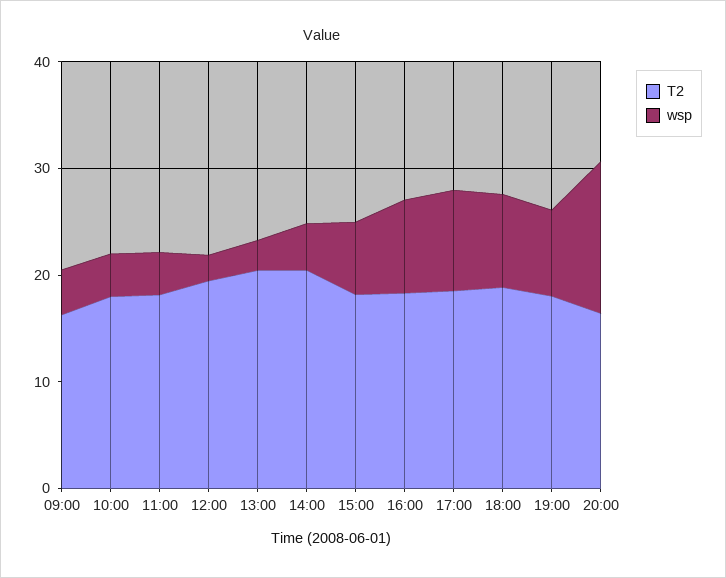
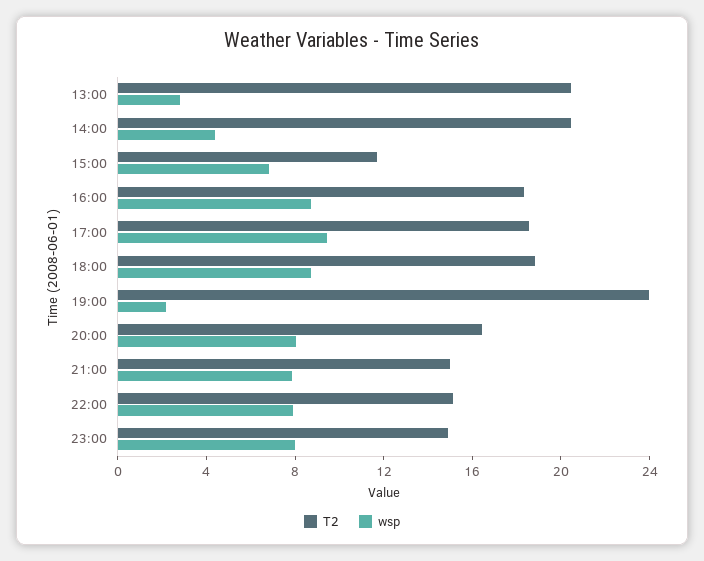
T2, 09:00: 16 -> none
wsp, 09:00: 4 -> none
T2, 10:00: 18 -> none
wsp, 10:00: 4 -> none
T2, 11:00: 18 -> none
wsp, 11:00: 4 -> none
T2, 12:00: 20 -> none
wsp, 12:00: 2 -> none
T2, 15:00: 18 -> 12
T2, 19:00: 18 -> 24
wsp, 19:00: 8 -> 2
wsp, 20:00: 14 -> 8
T2, 21:00: none -> 15
wsp, 21:00: none -> 8
T2, 22:00: none -> 15
wsp, 22:00: none -> 8
T2, 23:00: none -> 15
wsp, 23:00: none -> 8

